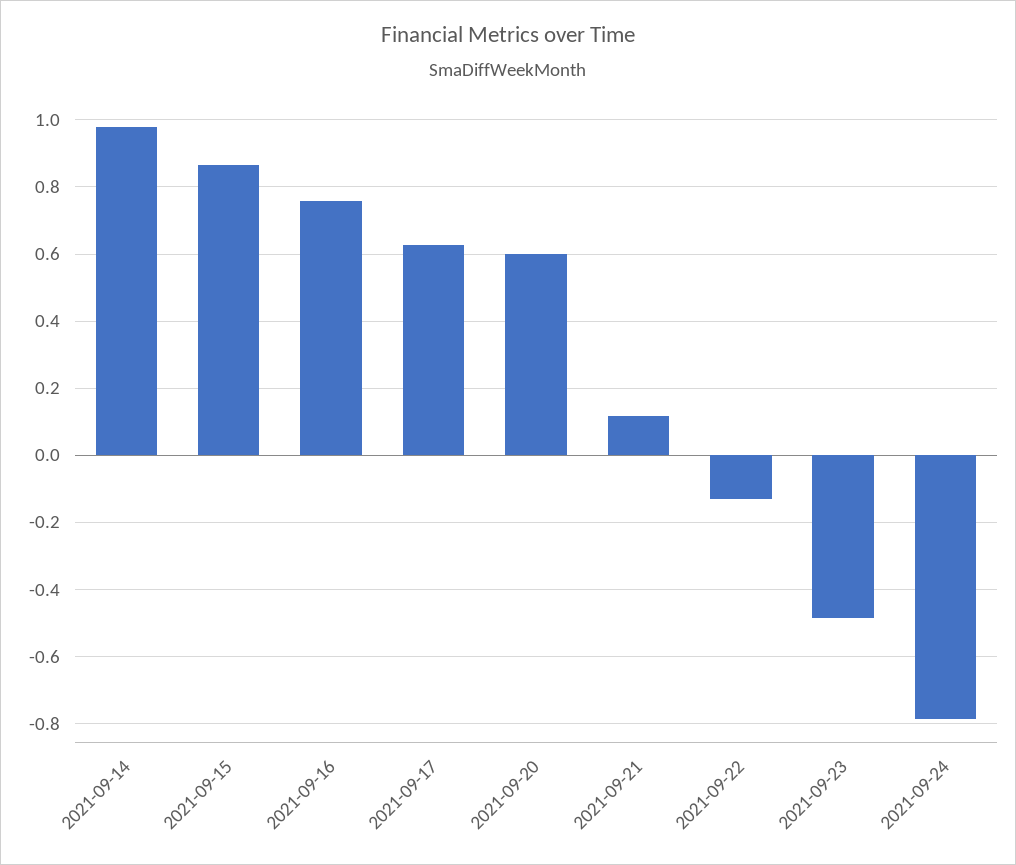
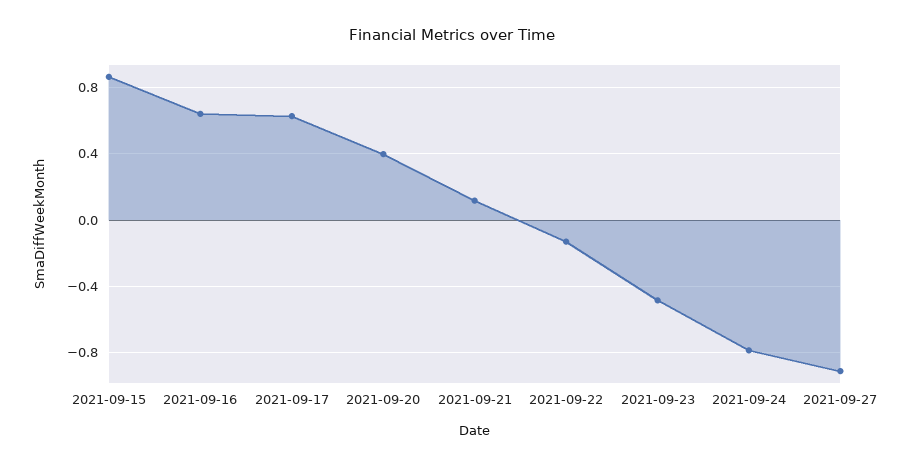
2021-09-14: 0.98 -> none
2021-09-16: 0.76 -> 0.65
2021-09-20: 0.6 -> 0.4
2021-09-27: none -> -0.9

